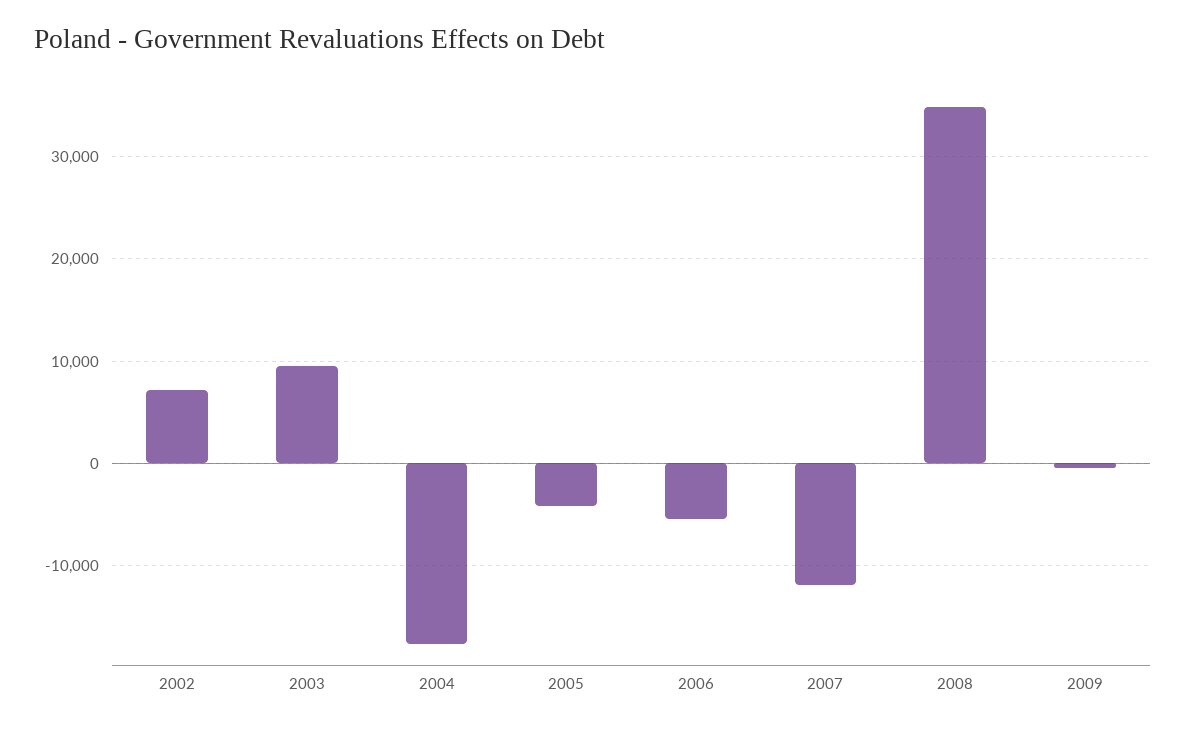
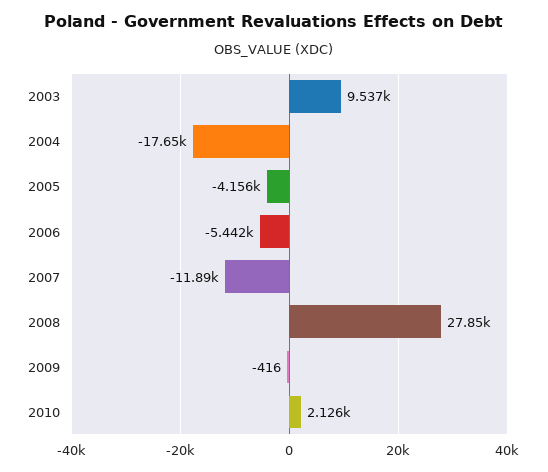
2002: 7000 -> none
2008: 35000 -> 27850
2010: none -> 2126

